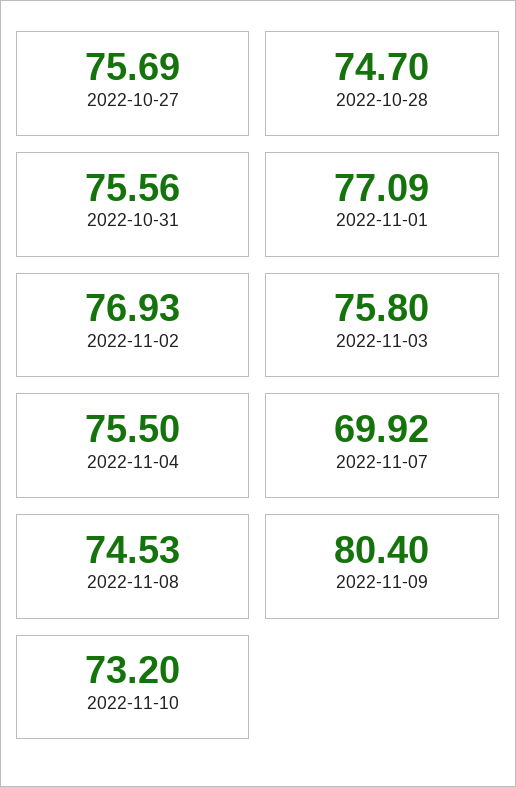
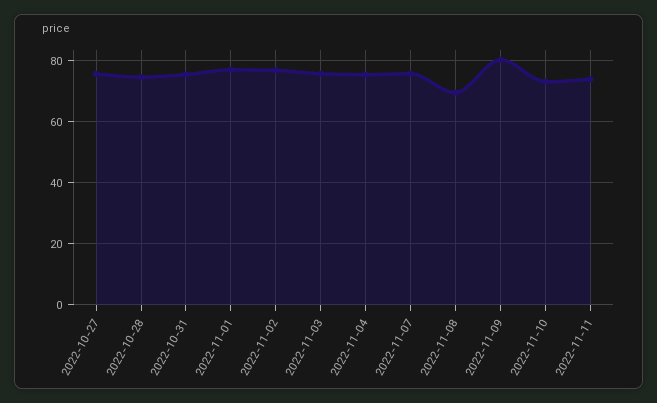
2022-11-07: 69.92 -> 76
2022-11-08: 74.53 -> 70
2022-11-11: none -> 74

